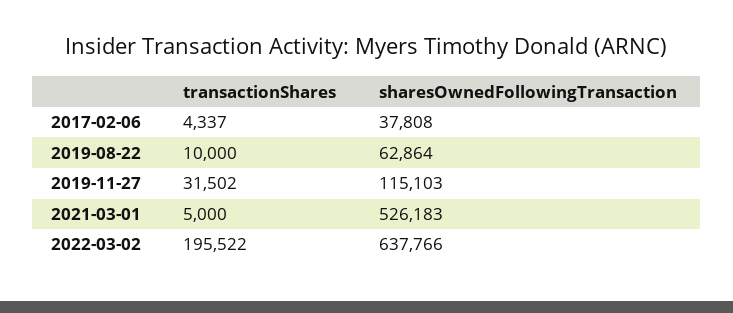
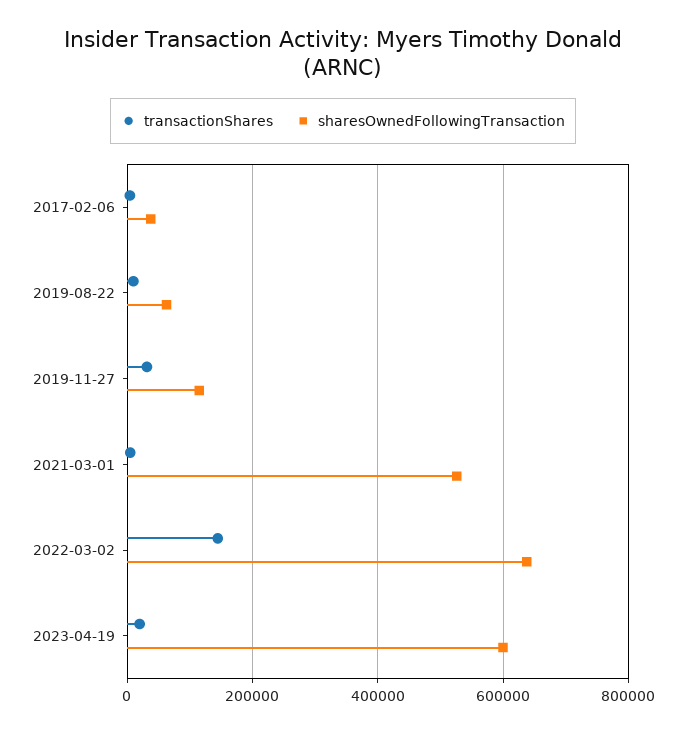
transactionShares, 2022-03-02: 195522 -> 140000
transactionShares, 2023-04-19: none -> 20000
sharesOwnedFollowingTransaction, 2023-04-19: none -> 600000

